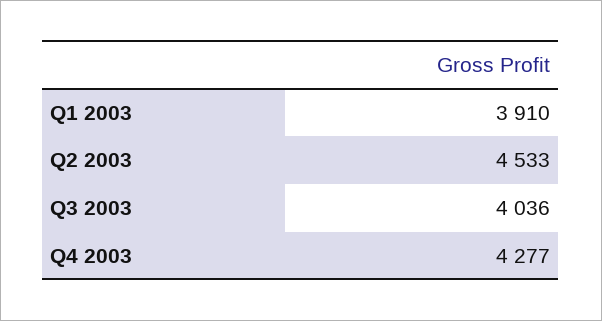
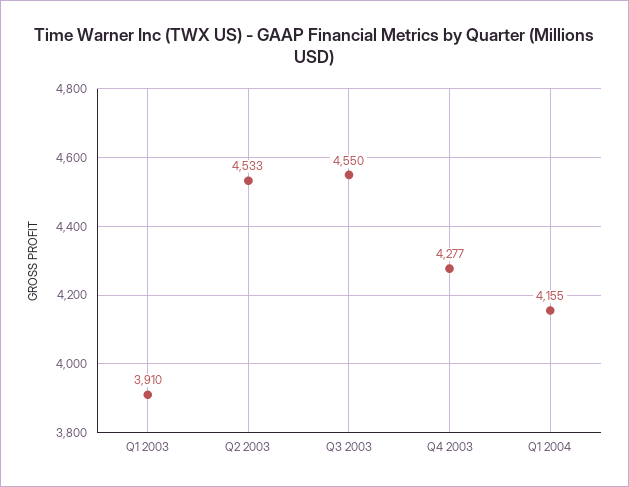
Q3 2003: 4036 -> 4550
Q1 2004: none -> 4155

